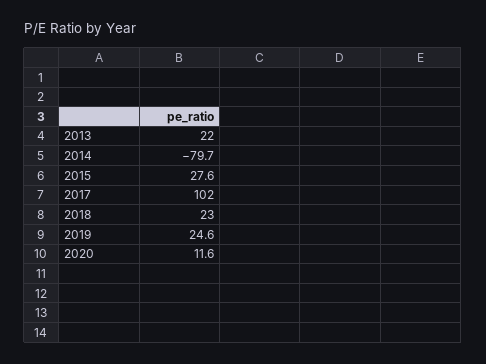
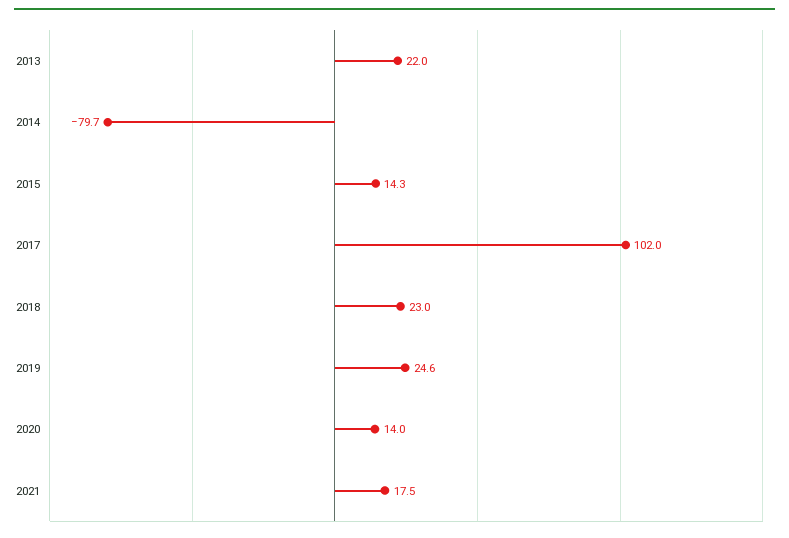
2015: 27.6 -> 14.3
2020: 11.6 -> 14
2021: none -> 17.5

